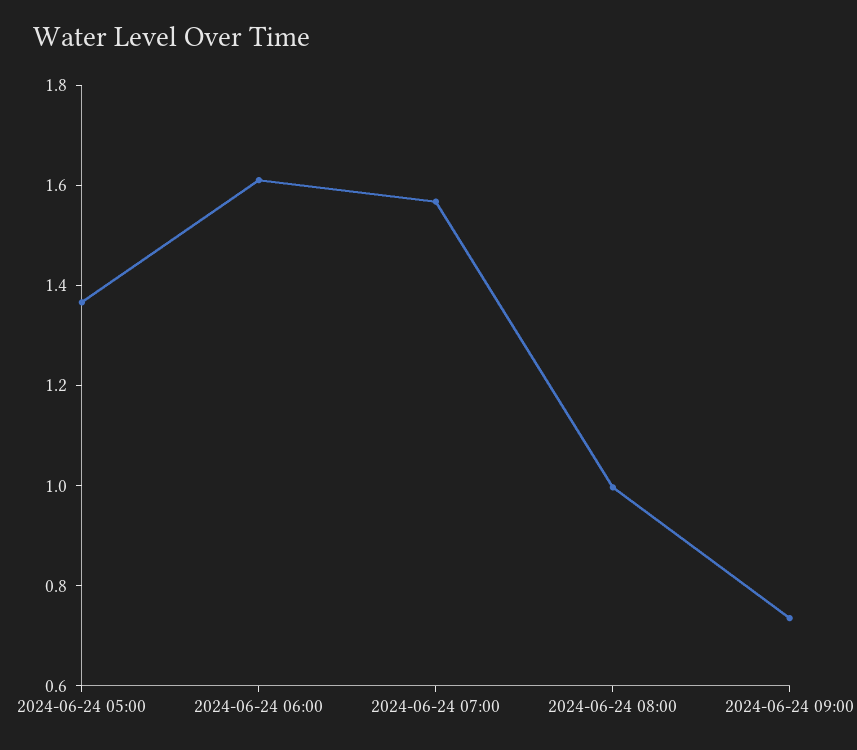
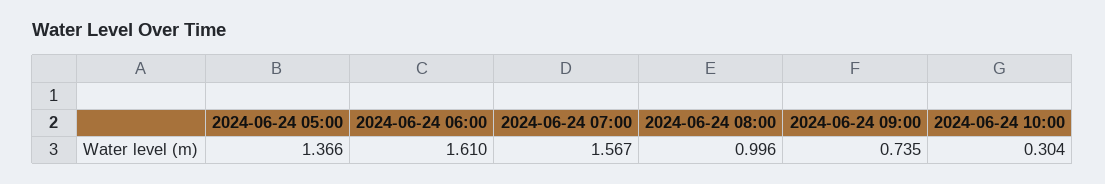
2024-06-24 10:00: none -> 0.304

